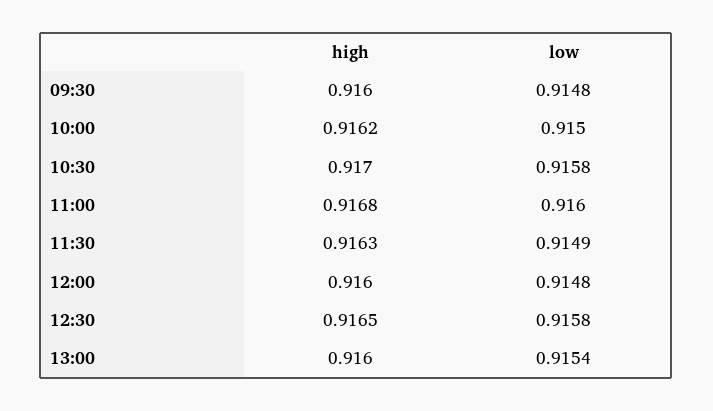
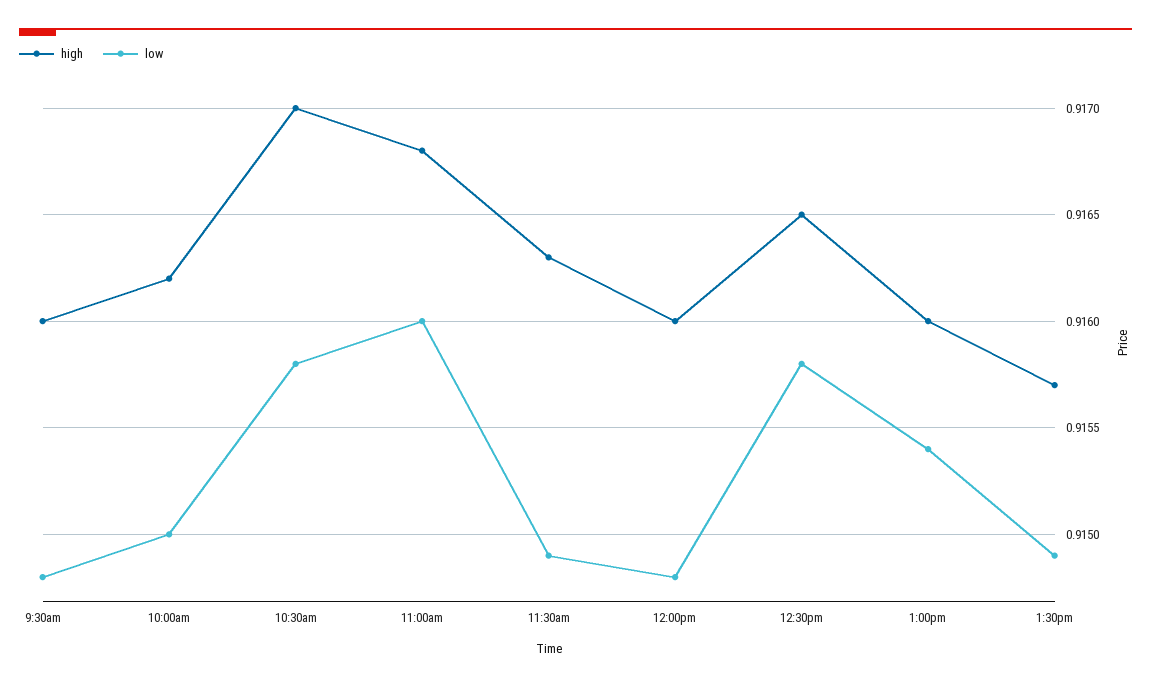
high, 1:30pm: none -> 0.9157
low, 1:30pm: none -> 0.9149

